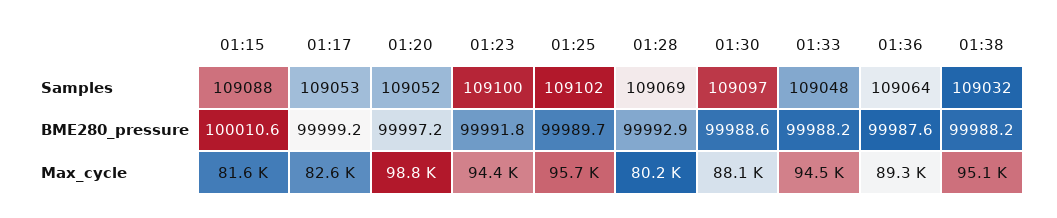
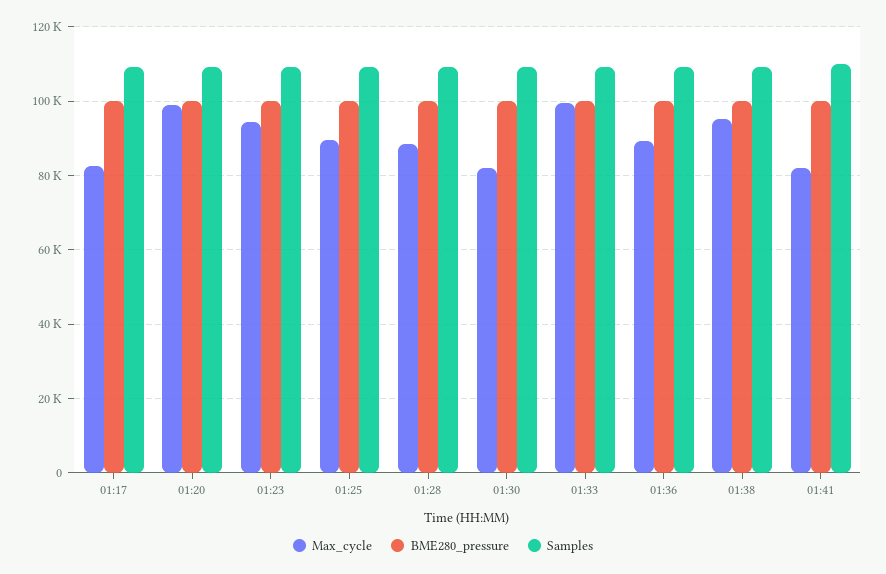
Samples, 01:15: 109088 -> none
BME280_pressure, 01:15: 100010.6 -> none
Max_cycle, 01:15: 81600 -> none
Max_cycle, 01:25: 95700 -> 90000
Max_cycle, 01:28: 80200 -> 88000
Max_cycle, 01:30: 88100 -> 82000
Max_cycle, 01:33: 94500 -> 100000
Max_cycle, 01:41: none -> 82000
BME280_pressure, 01:41: none -> 100000
Samples, 01:41: none -> 110000

